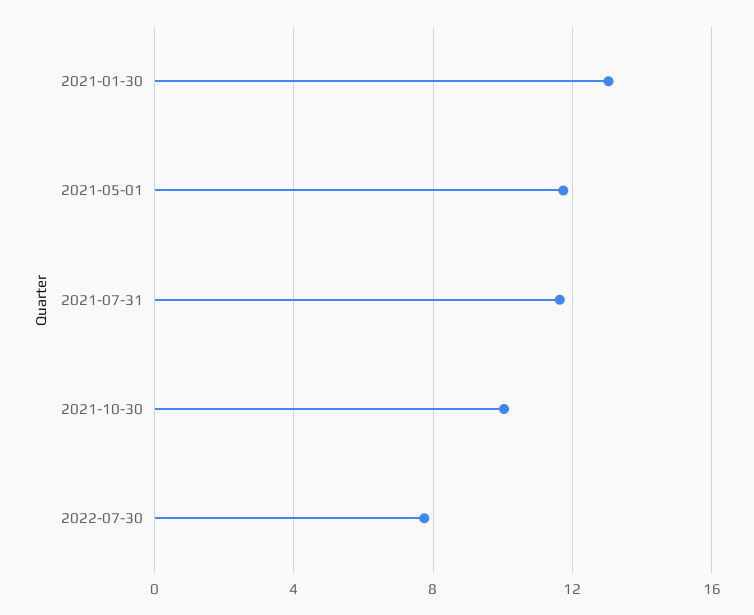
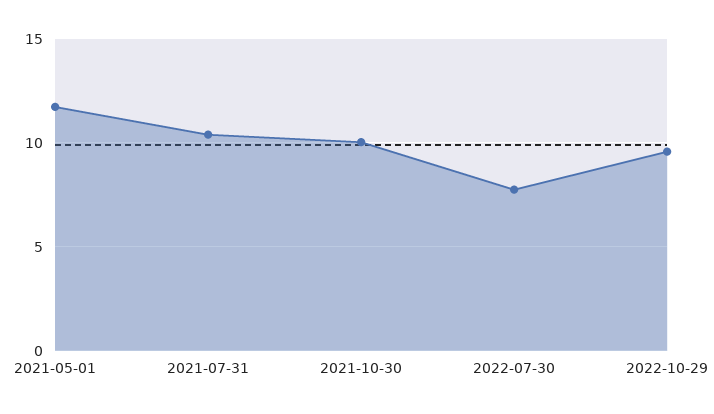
2021-01-30: 13 -> none
2021-07-31: 11.5 -> 10.5
2022-10-29: none -> 9.5

